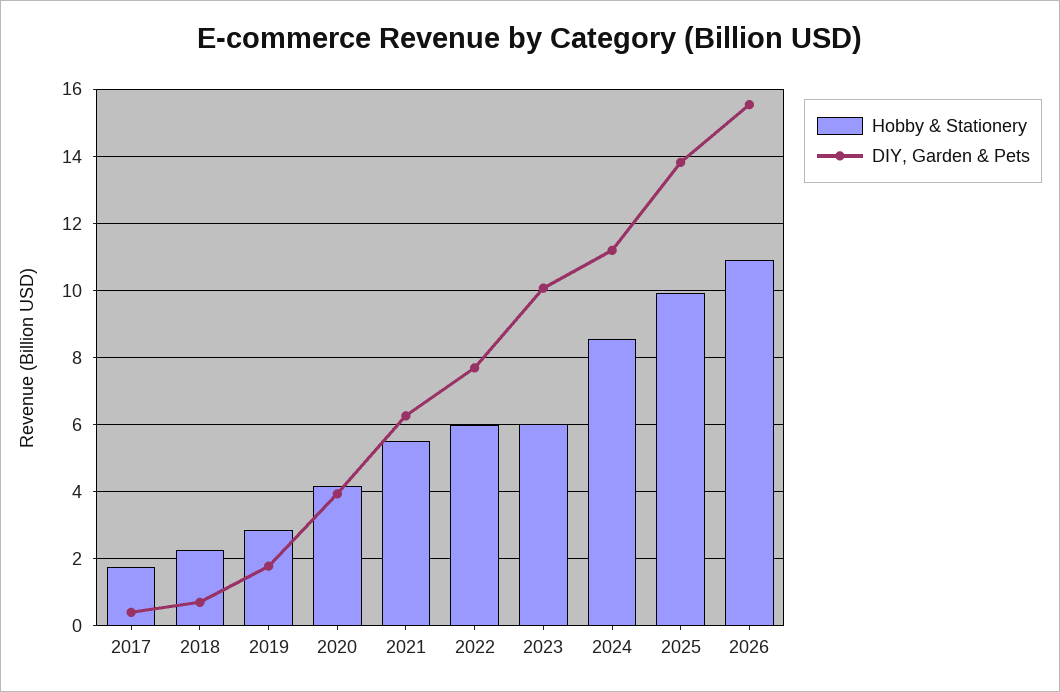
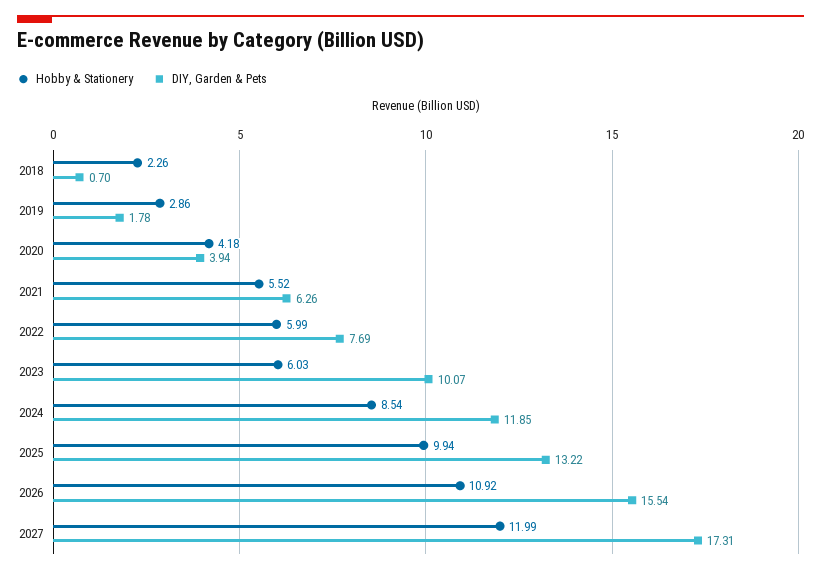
Hobby & Stationery, 2017: 1.8 -> none
DIY, Garden & Pets, 2017: 0.4 -> none
DIY, Garden & Pets, 2024: 11.2 -> 11.85
DIY, Garden & Pets, 2025: 13.8 -> 13.22
Hobby & Stationery, 2027: none -> 11.99
DIY, Garden & Pets, 2027: none -> 17.31

